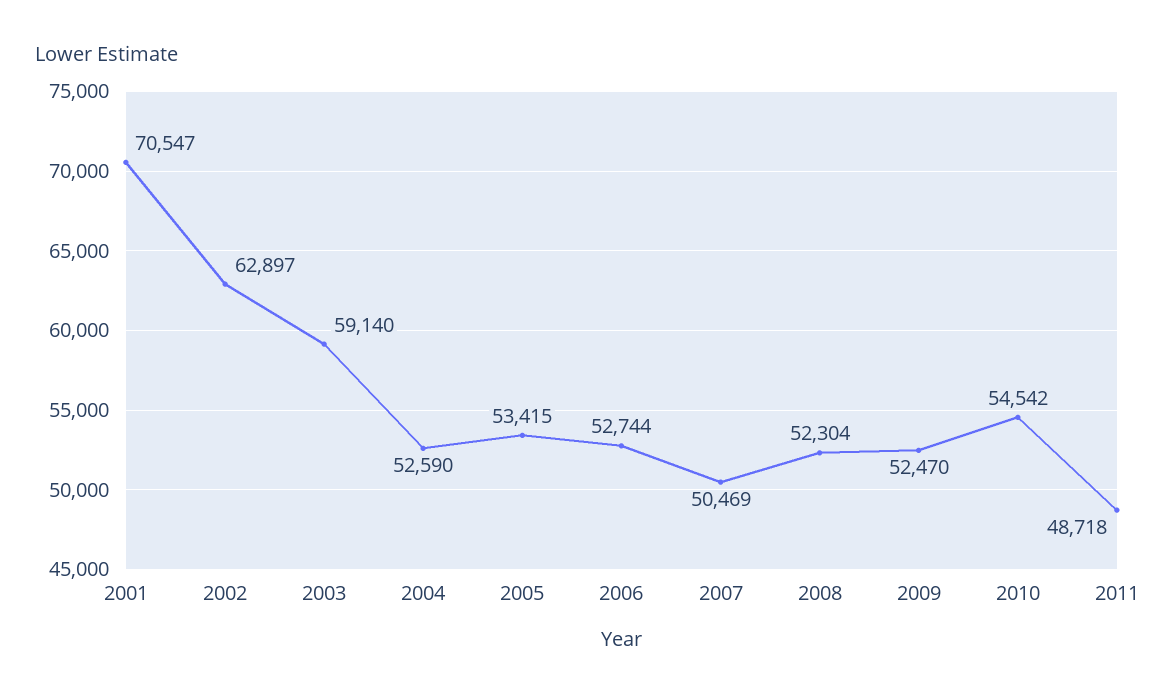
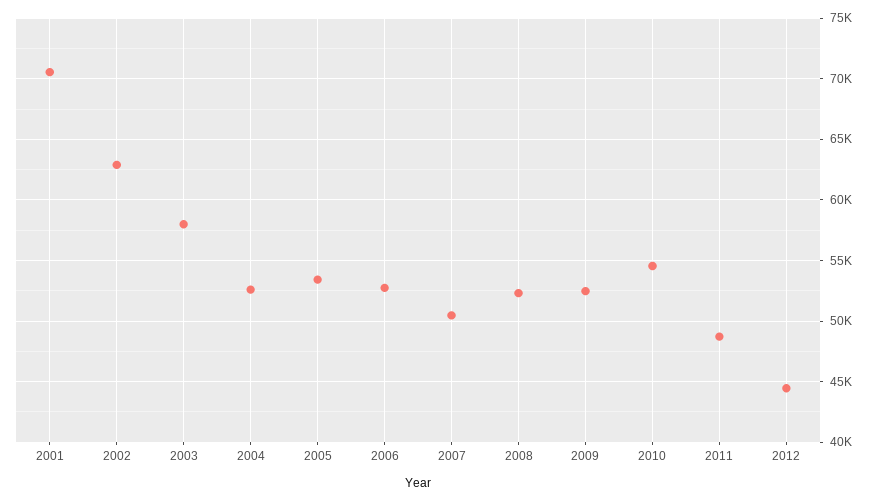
2003: 59140 -> 58000
2012: none -> 44500

